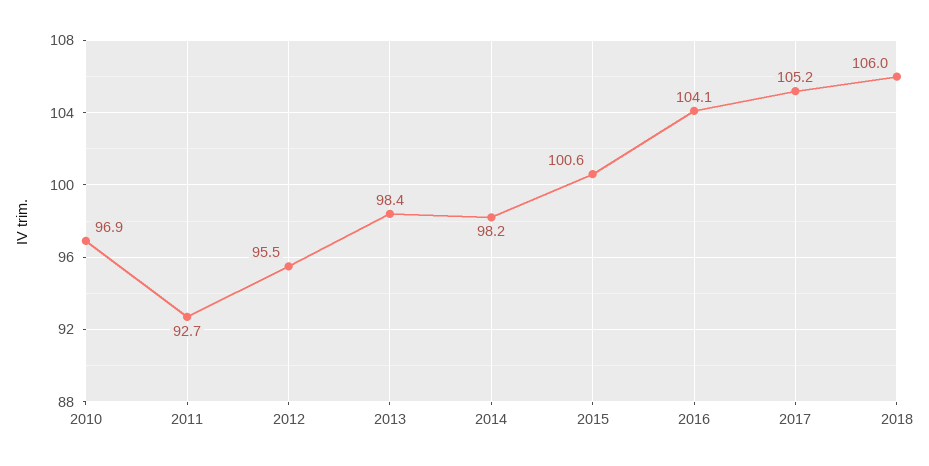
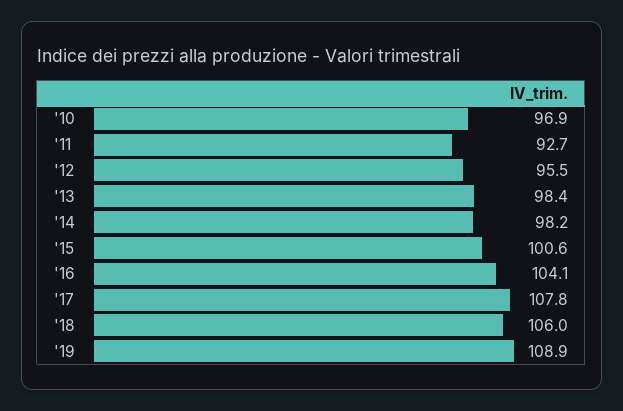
2017: 105.2 -> 107.8
'19: none -> 108.9

